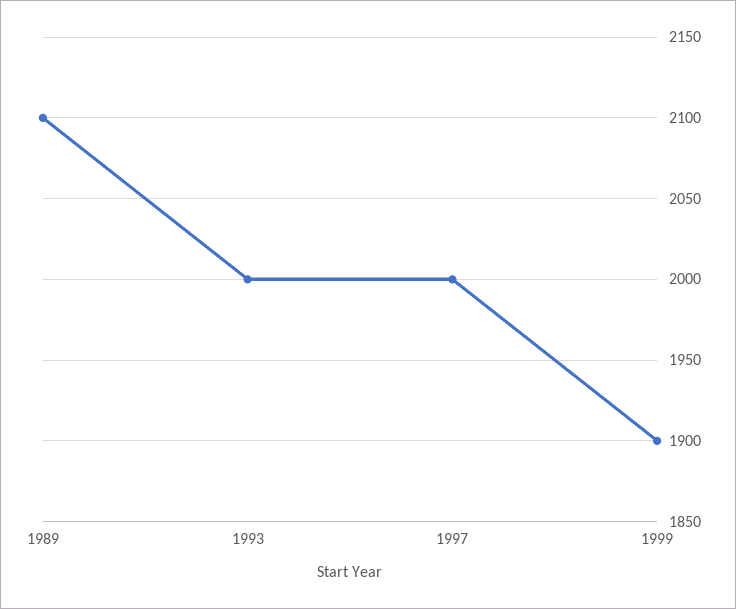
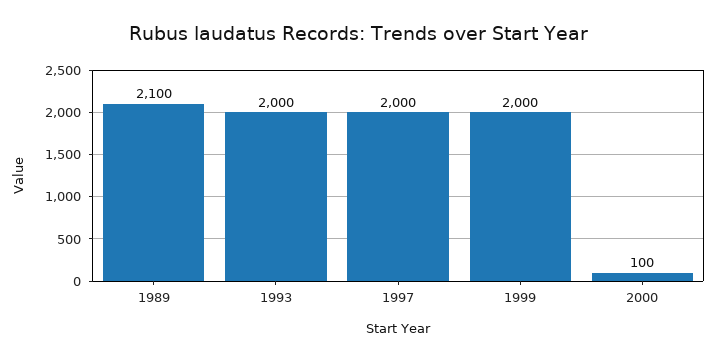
1999: 1900 -> 2000
2000: none -> 100

